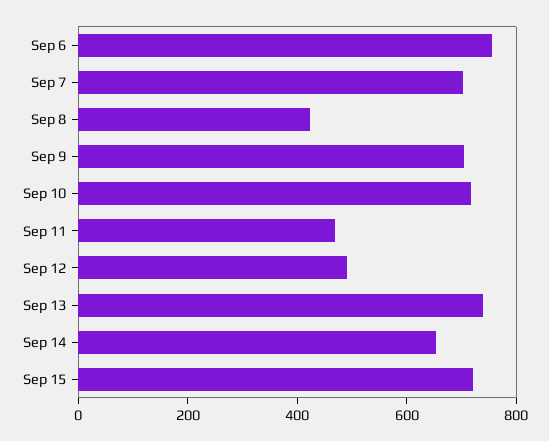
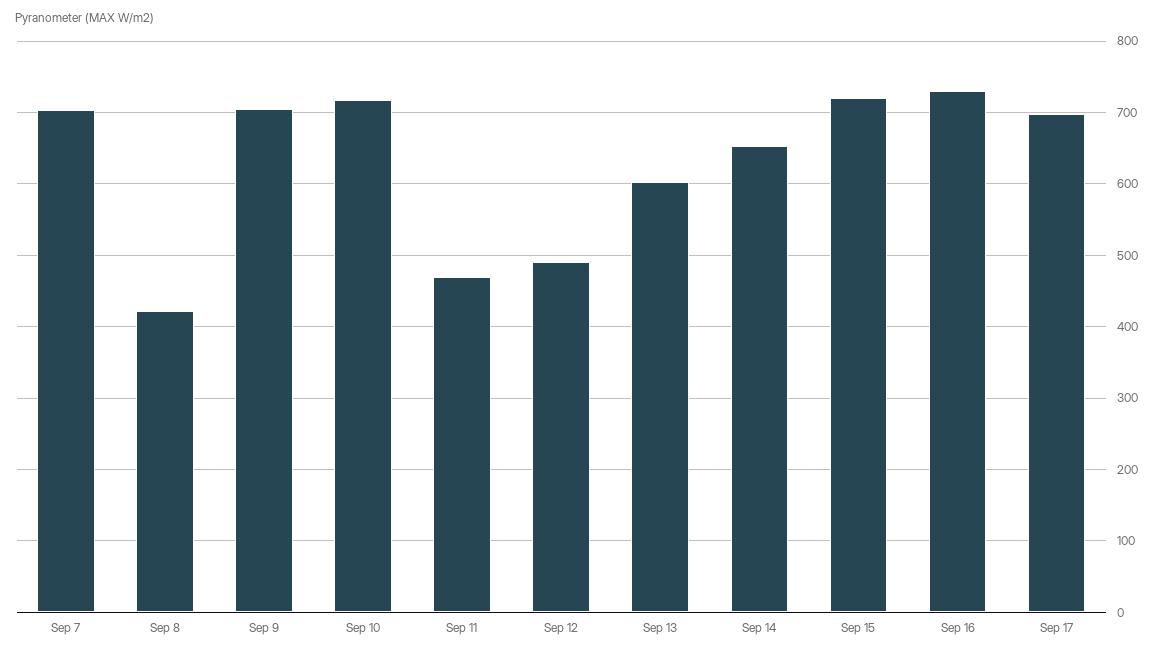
Sep 6: 750 -> none
Sep 13: 750 -> 600
Sep 16: none -> 730
Sep 17: none -> 700

